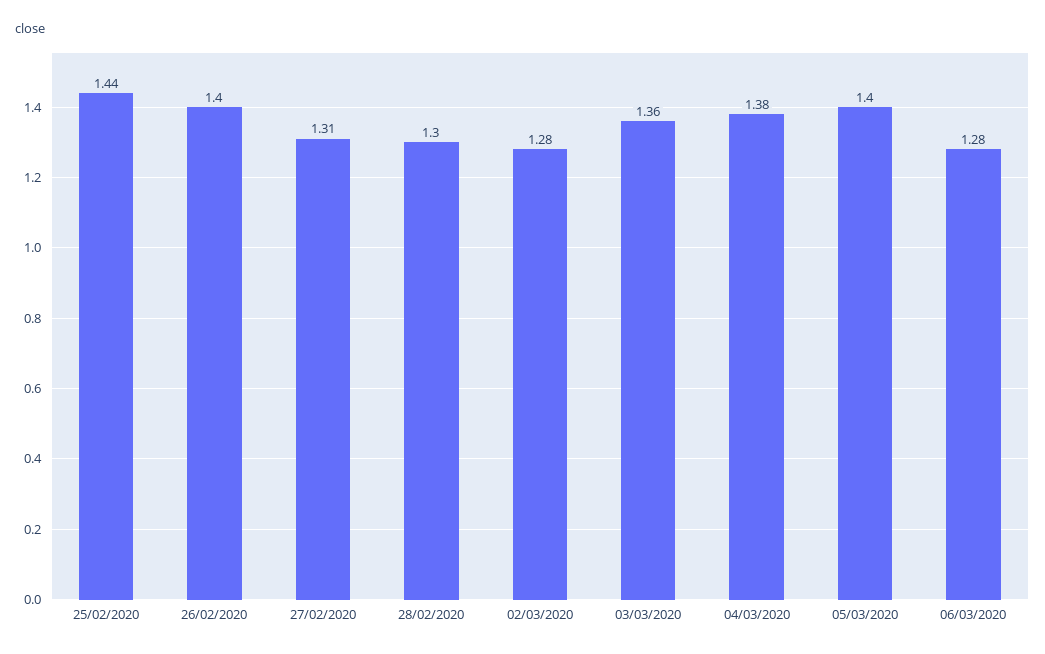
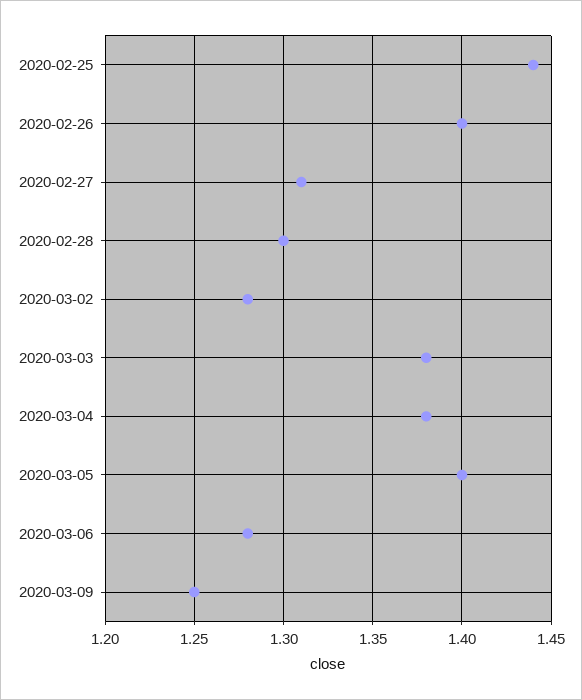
03/03/2020: 1.36 -> 1.38
2020-03-09: none -> 1.25

